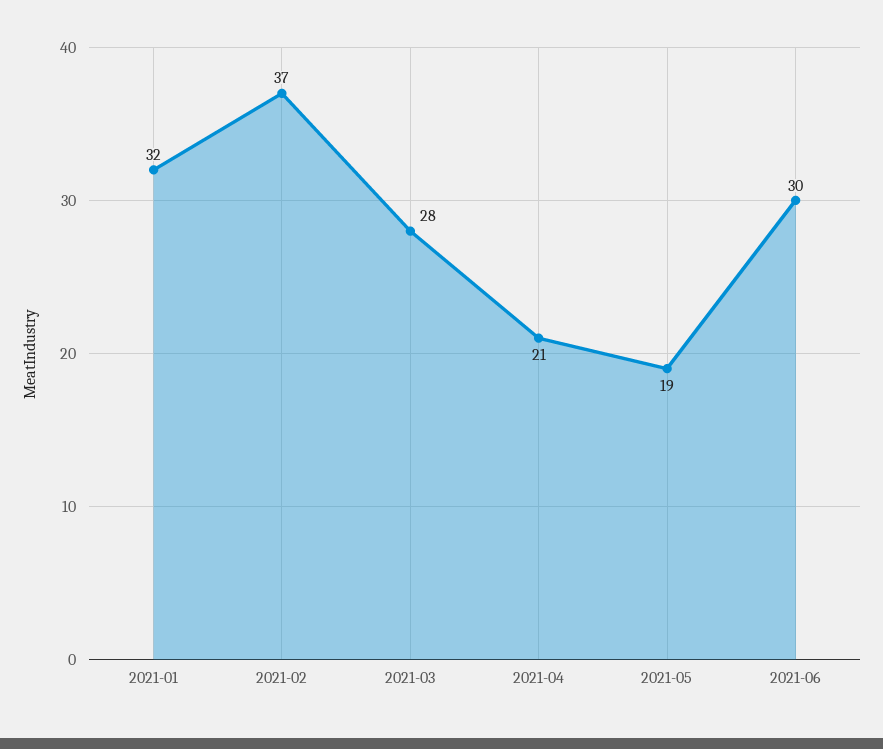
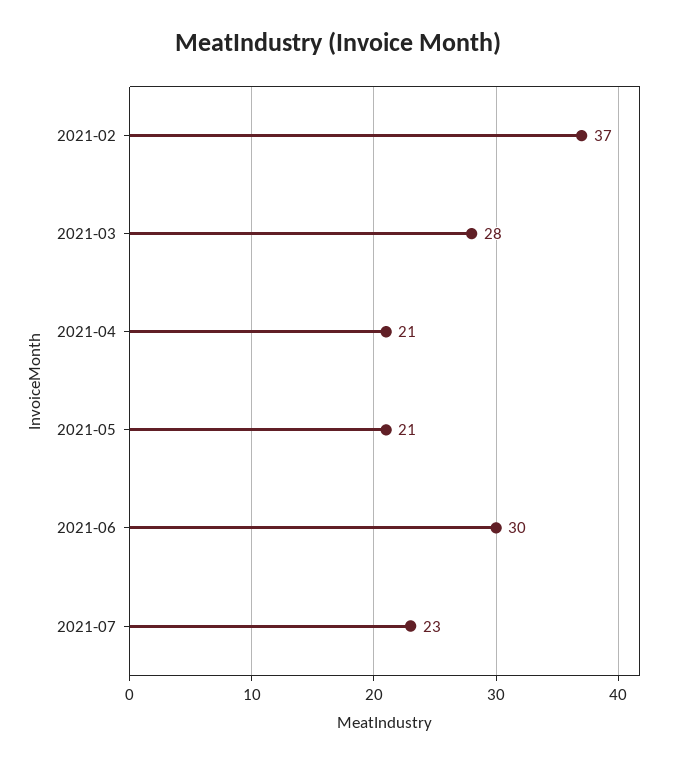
2021-01: 32 -> none
2021-05: 19 -> 21
2021-07: none -> 23

